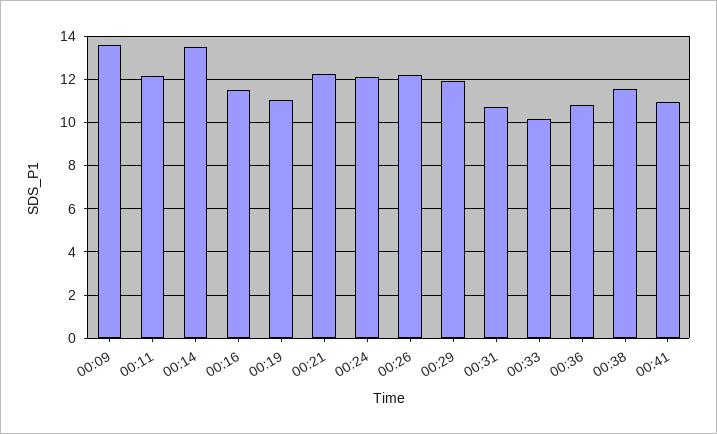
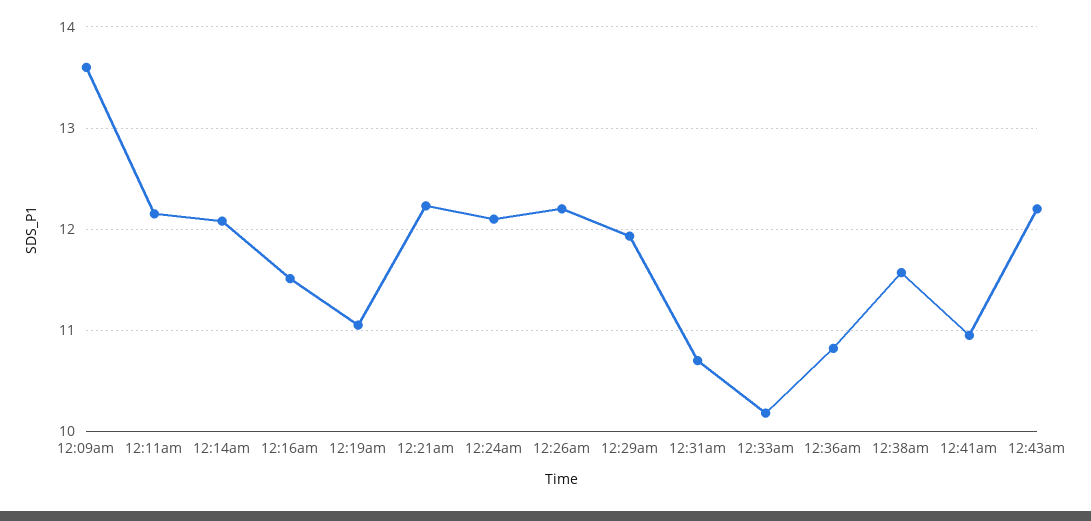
00:14: 13.5 -> 12.1
12:43am: none -> 12.2

